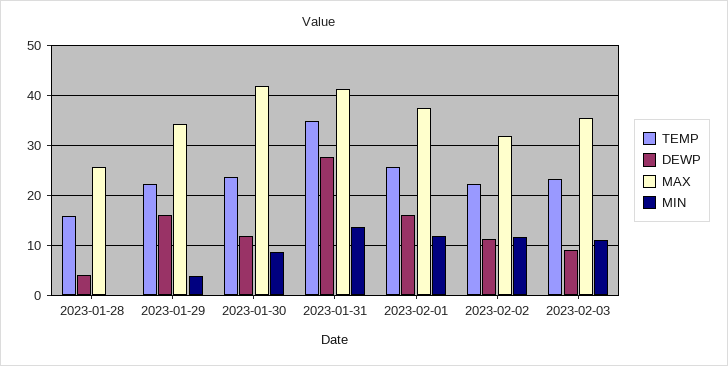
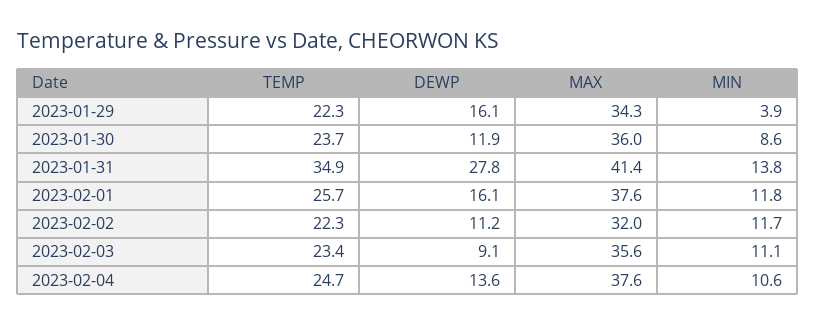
TEMP, 2023-01-28: 16 -> none
DEWP, 2023-01-28: 4 -> none
MAX, 2023-01-28: 26 -> none
MIN, 2023-01-28: 0 -> none
MAX, 2023-01-30: 42 -> 36
TEMP, 2023-02-04: none -> 24.7
DEWP, 2023-02-04: none -> 13.6
MAX, 2023-02-04: none -> 37.6
MIN, 2023-02-04: none -> 10.6

